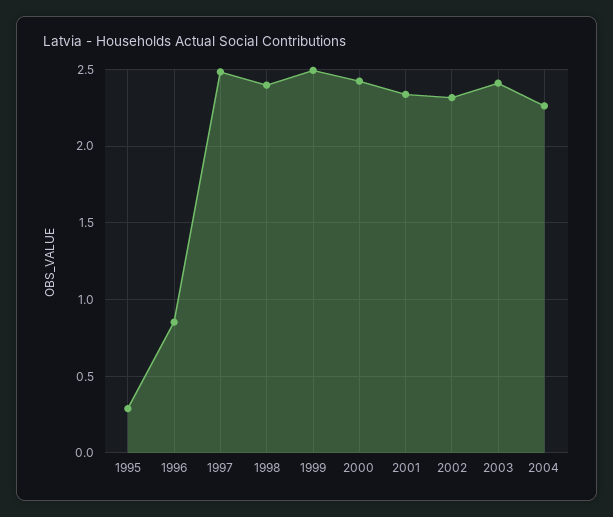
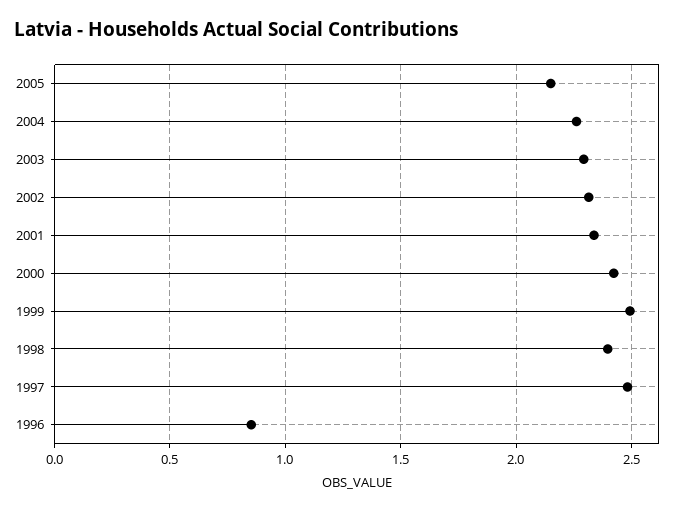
1995: 0.3 -> none
2003: 2.4 -> 2.3
2005: none -> 2.15

